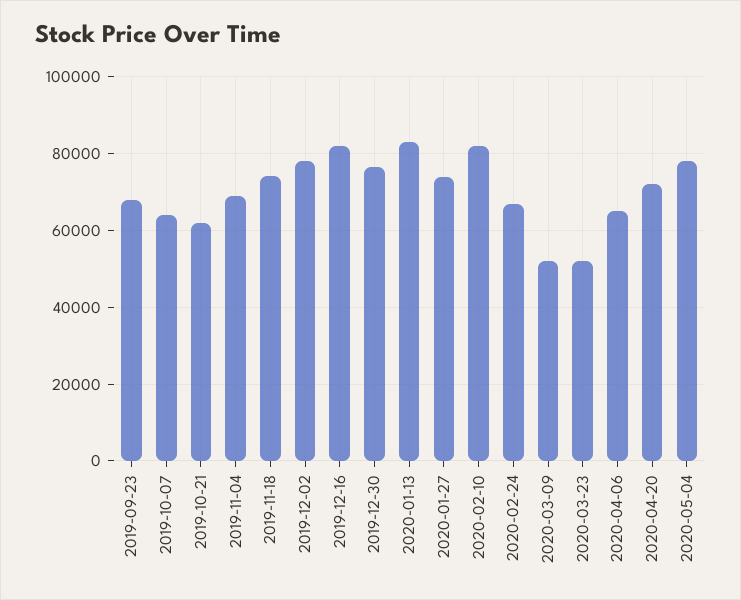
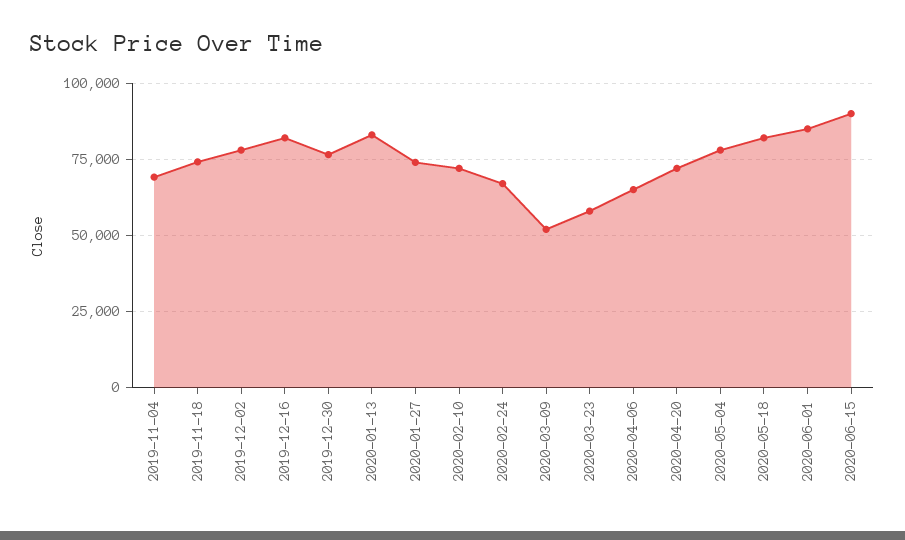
2019-09-23: 68000 -> none
2019-10-07: 64000 -> none
2019-10-21: 62000 -> none
2020-02-10: 82000 -> 72500
2020-03-23: 52000 -> 57500
2020-05-18: none -> 82500
2020-06-01: none -> 85000
2020-06-15: none -> 90000

